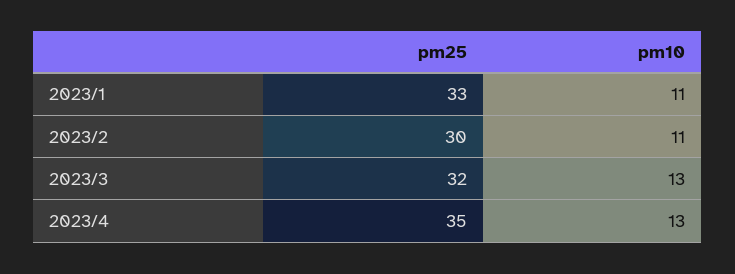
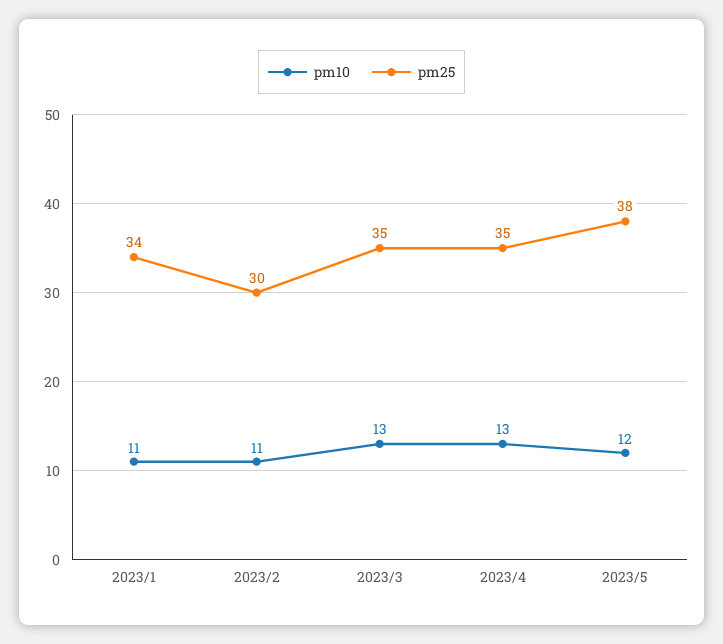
pm25, 2023/1: 33 -> 34
pm25, 2023/3: 32 -> 35
pm10, 2023/5: none -> 12
pm25, 2023/5: none -> 38

